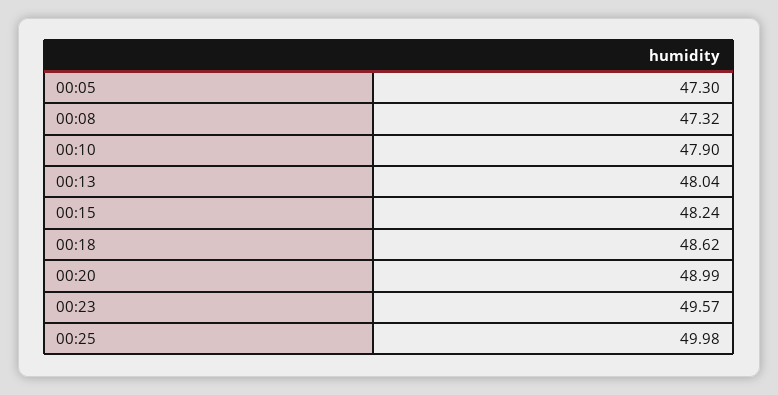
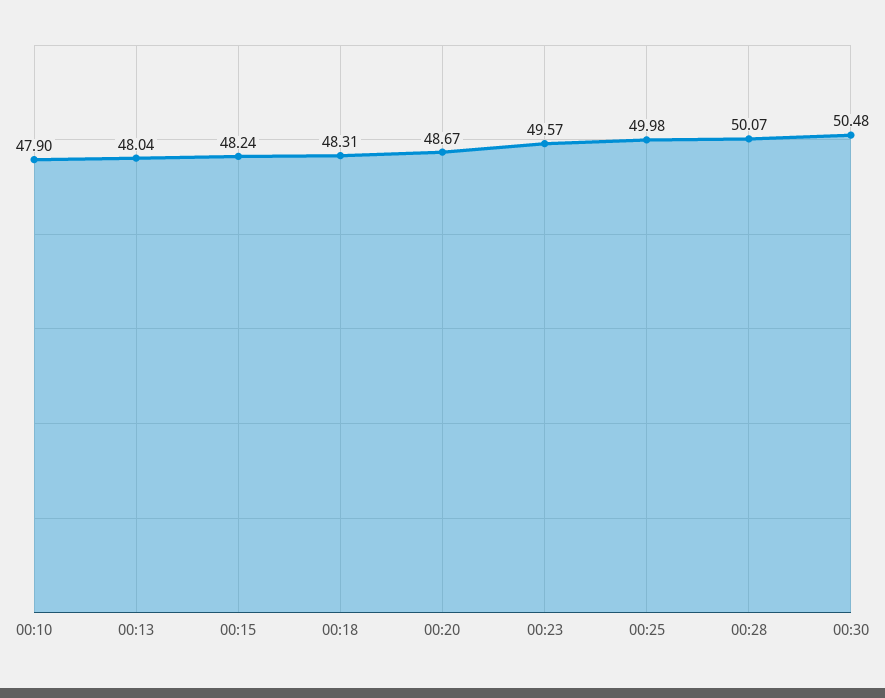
00:05: 47.3 -> none
00:08: 47.32 -> none
00:18: 48.62 -> 48.31
00:20: 48.99 -> 48.67
00:28: none -> 50.07
00:30: none -> 50.48

